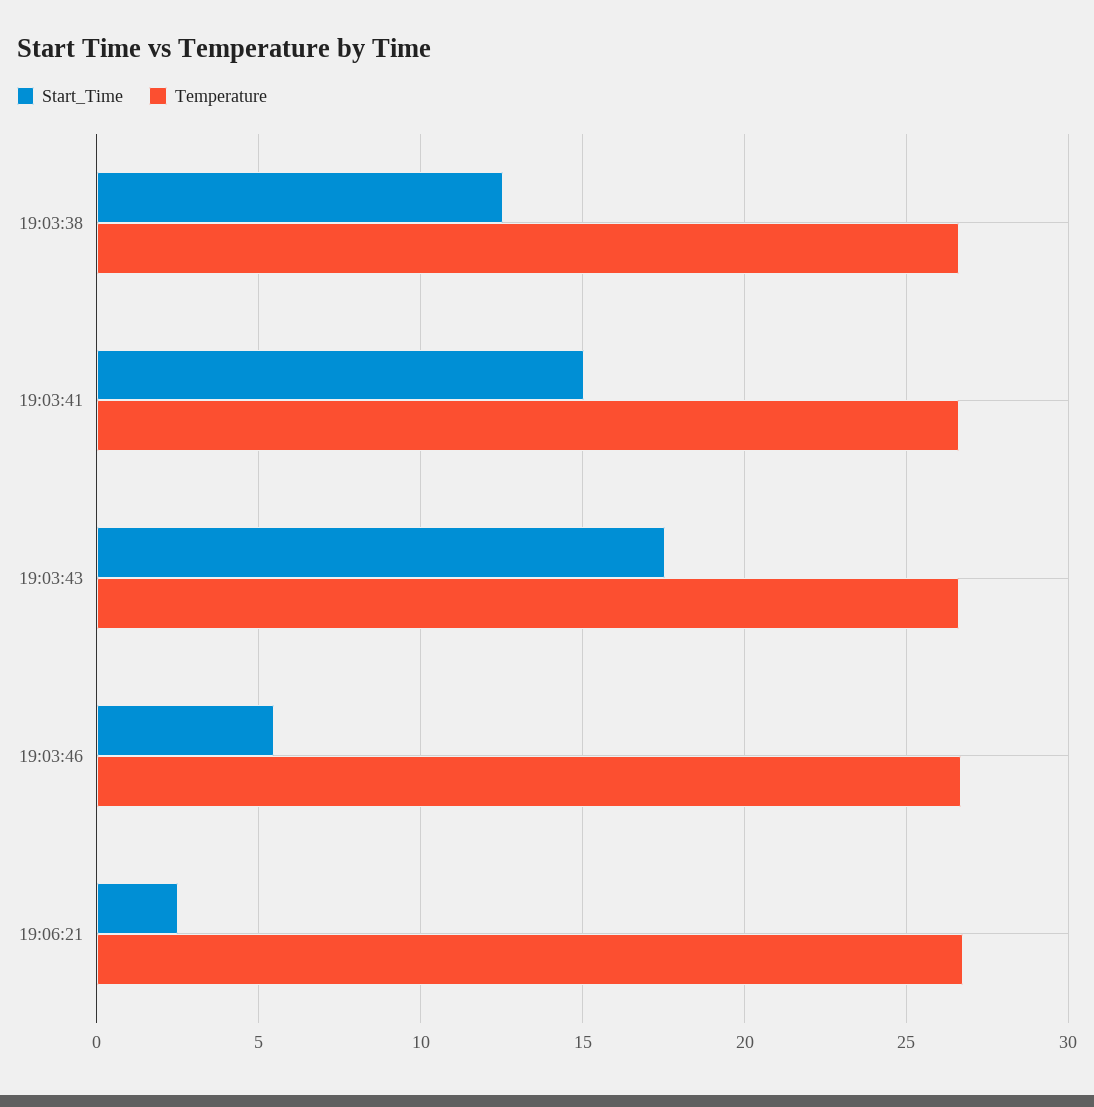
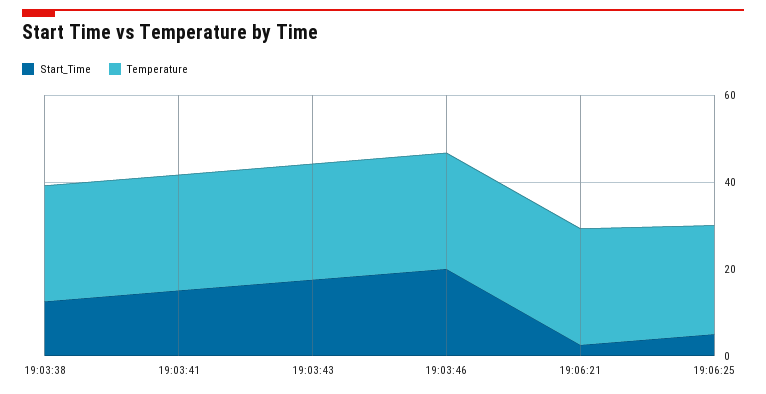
Start_Time, 19:03:46: 5.5 -> 20
Start_Time, 19:06:25: none -> 5
Temperature, 19:06:25: none -> 25

